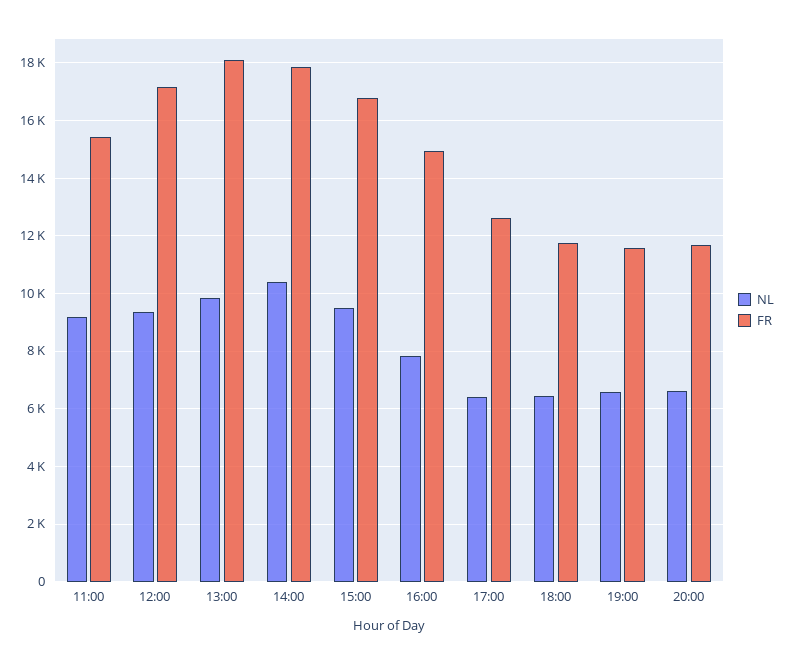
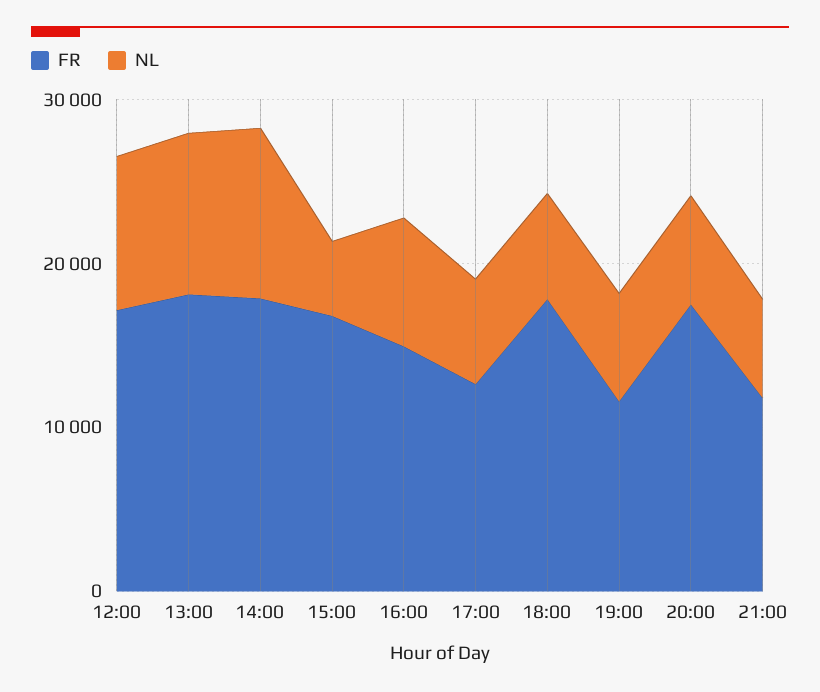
NL, 11:00: 9250 -> none
FR, 11:00: 15500 -> none
NL, 15:00: 9500 -> 4000
FR, 18:00: 11750 -> 18000
FR, 20:00: 11750 -> 18000
FR, 21:00: none -> 12000
NL, 21:00: none -> 6000

